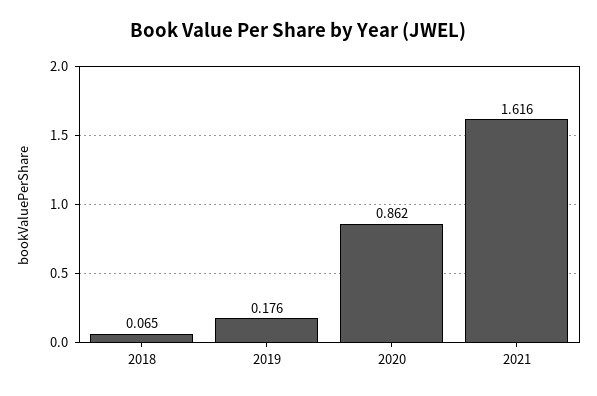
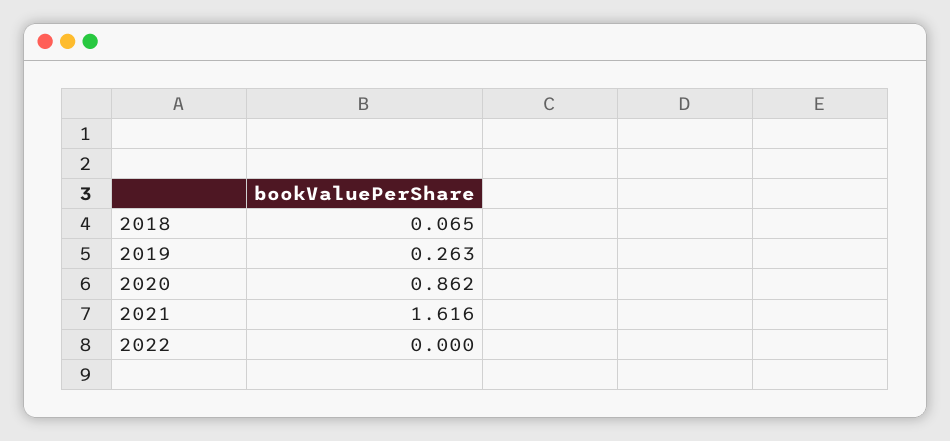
2019: 0.176 -> 0.263
2022: none -> 0

